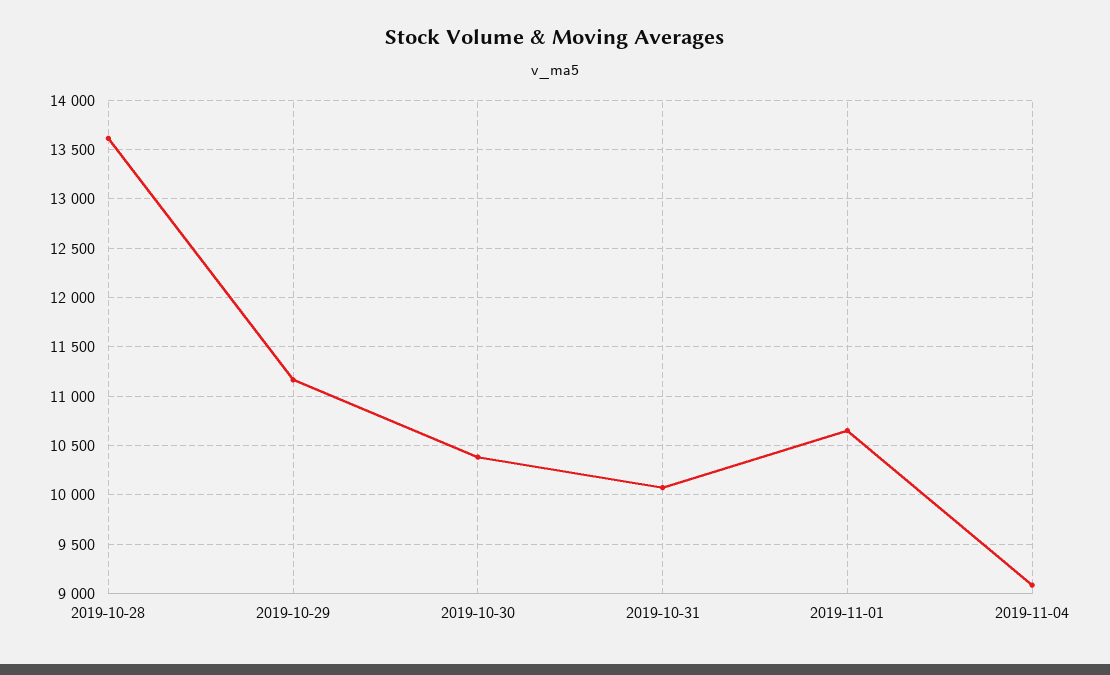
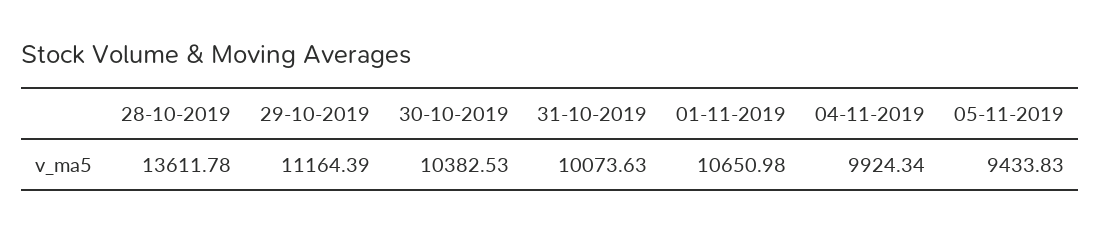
2019-11-04: 9100 -> 9924.34
05-11-2019: none -> 9433.83

